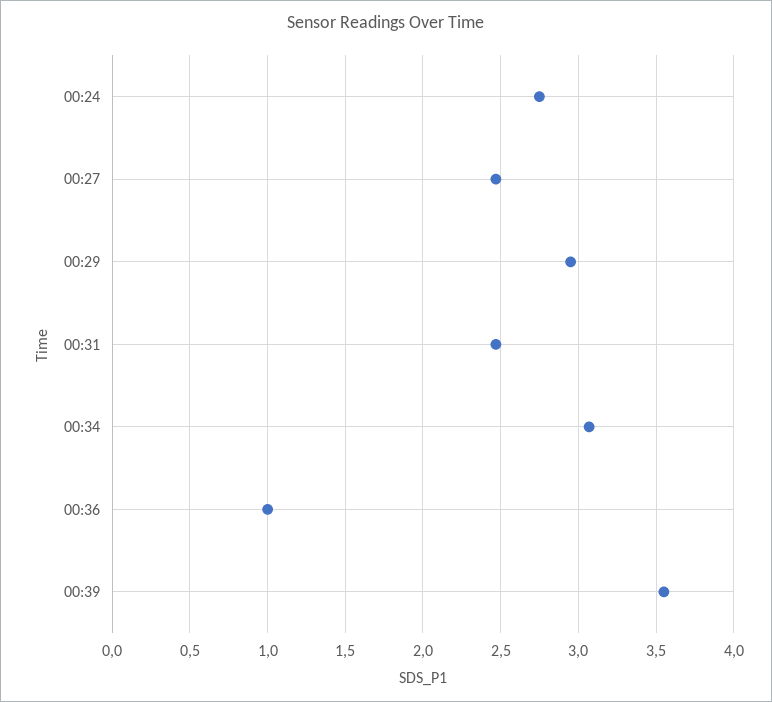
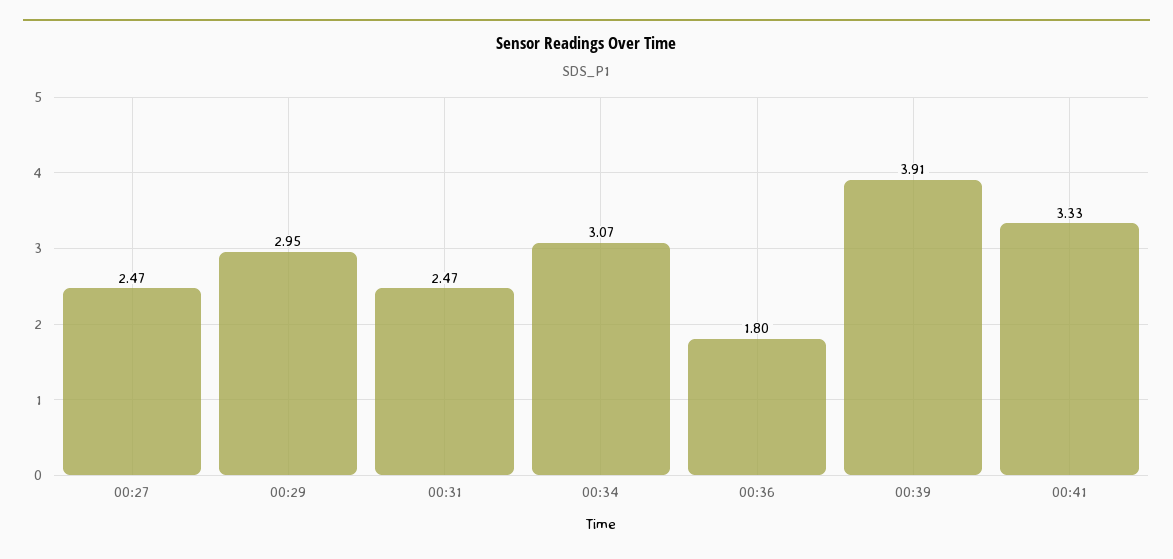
00:24: 2.75 -> none
00:36: 1 -> 1.8
00:39: 3.55 -> 3.91
00:41: none -> 3.33

